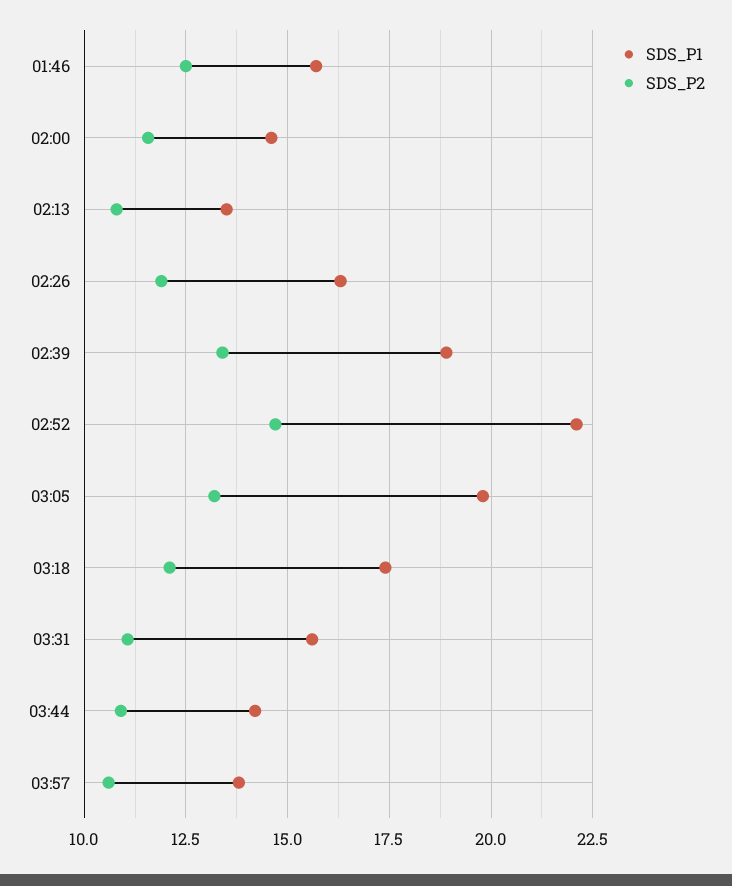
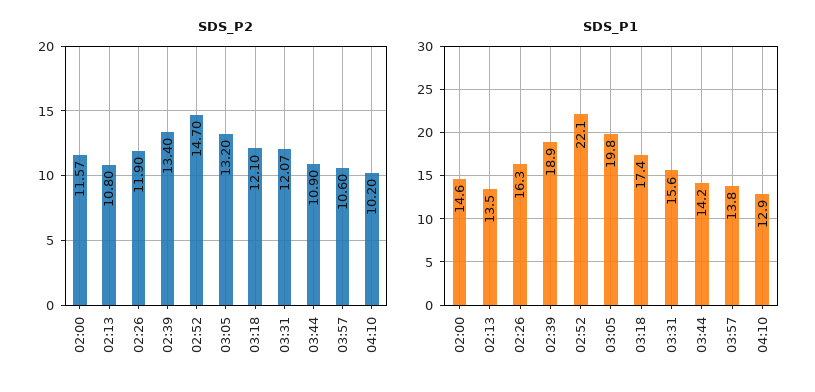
SDS_P1, 01:46: 15.75 -> none
SDS_P2, 01:46: 12.5 -> none
SDS_P2, 03:31: 11 -> 12.07
SDS_P2, 04:10: none -> 10.2
SDS_P1, 04:10: none -> 12.9

